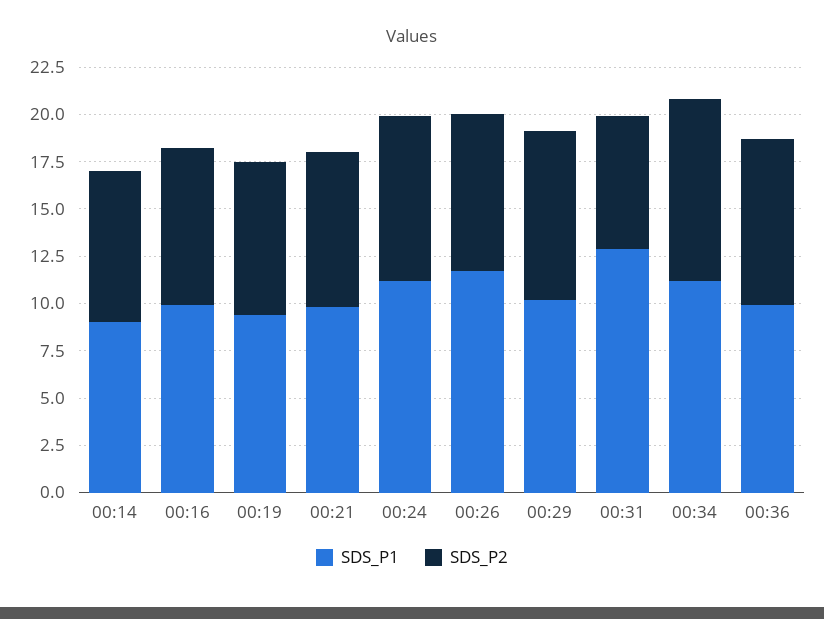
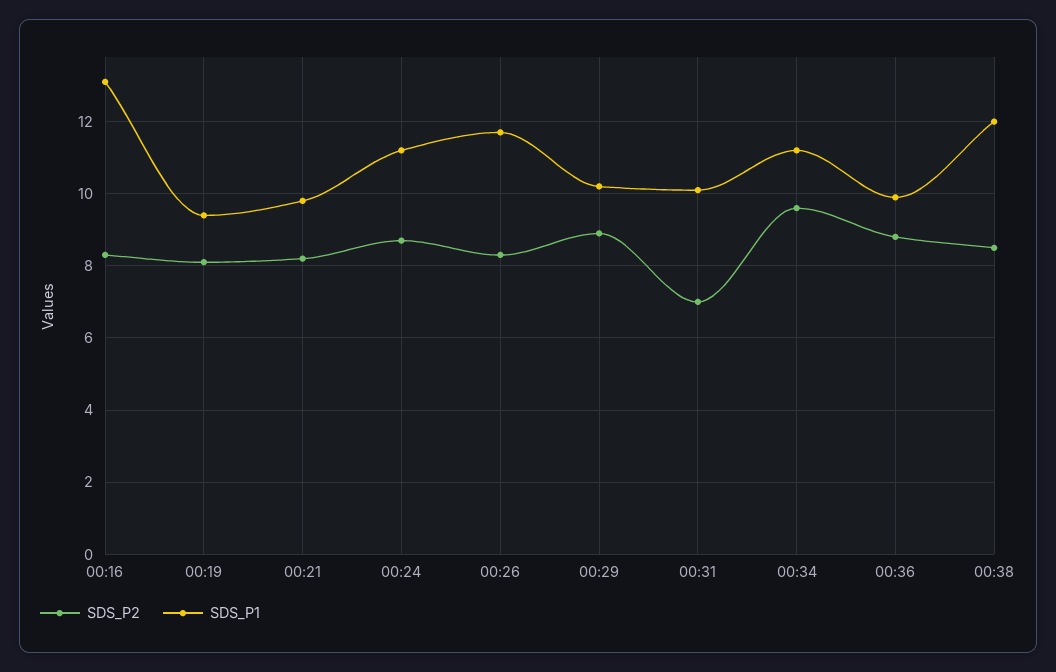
SDS_P1, 00:14: 9 -> none
SDS_P2, 00:14: 8 -> none
SDS_P1, 00:16: 10 -> 13
SDS_P1, 00:31: 13 -> 10
SDS_P2, 00:38: none -> 8.5
SDS_P1, 00:38: none -> 12

